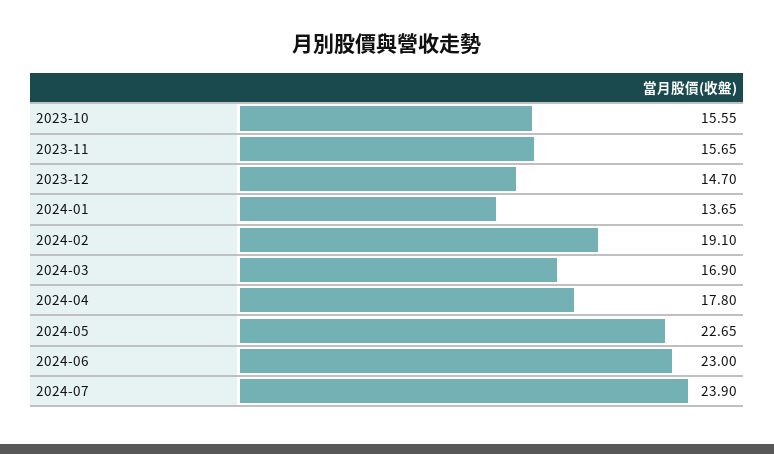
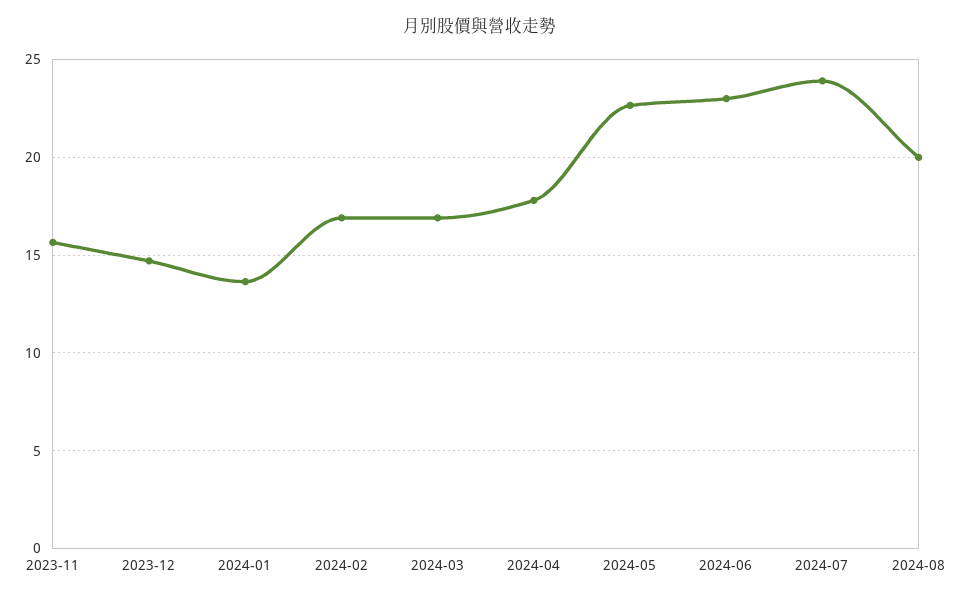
2023-10: 15.55 -> none
2024-02: 19.1 -> 17
2024-08: none -> 20

